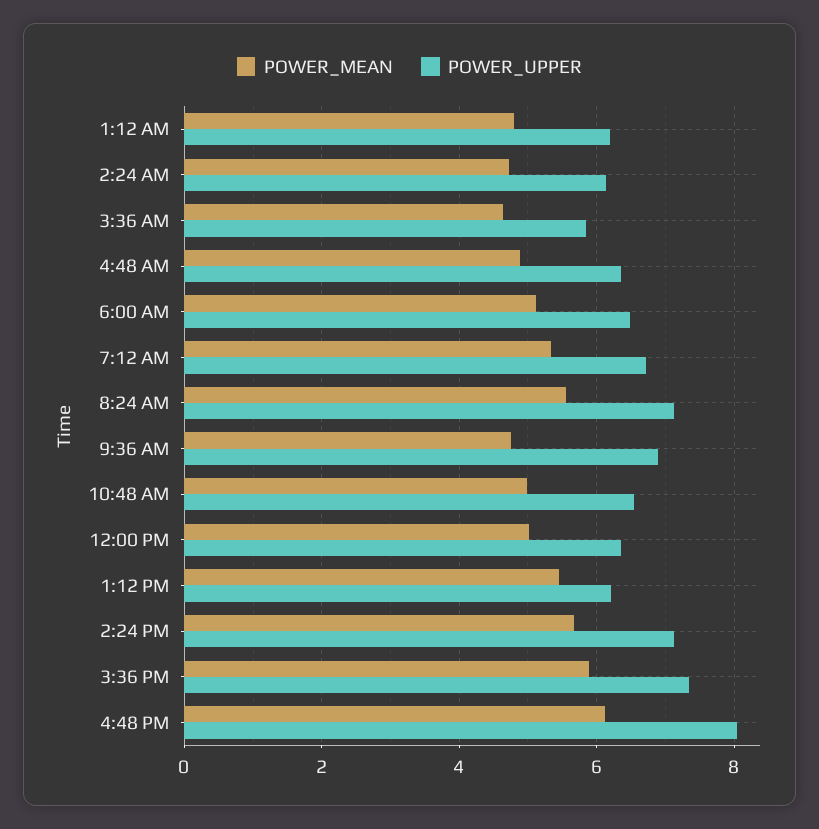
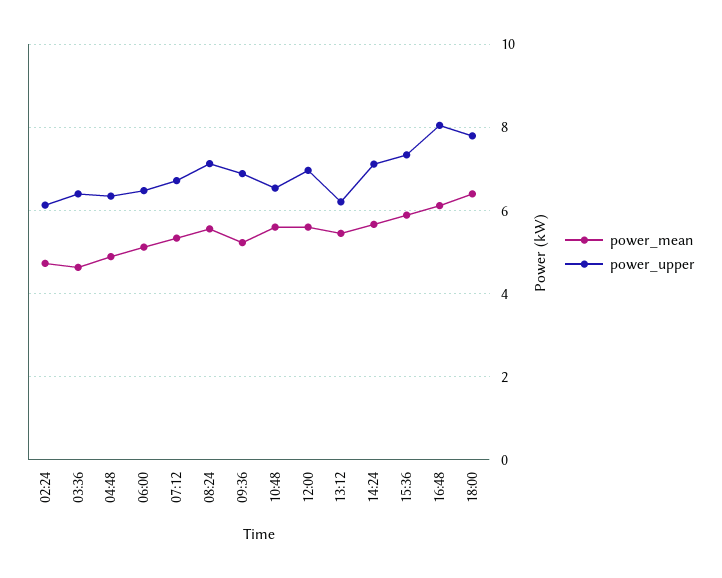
POWER_MEAN, 1:12 AM: 4.8 -> none
POWER_UPPER, 1:12 AM: 6.2 -> none
POWER_UPPER, 3:36 AM: 5.8 -> 6.4
POWER_MEAN, 9:36 AM: 4.8 -> 5.2
POWER_MEAN, 10:48 AM: 5 -> 5.6
POWER_MEAN, 12:00 PM: 5 -> 5.6
POWER_UPPER, 12:00 PM: 6.4 -> 7
POWER_MEAN, 18:00: none -> 6.4
POWER_UPPER, 18:00: none -> 7.8

